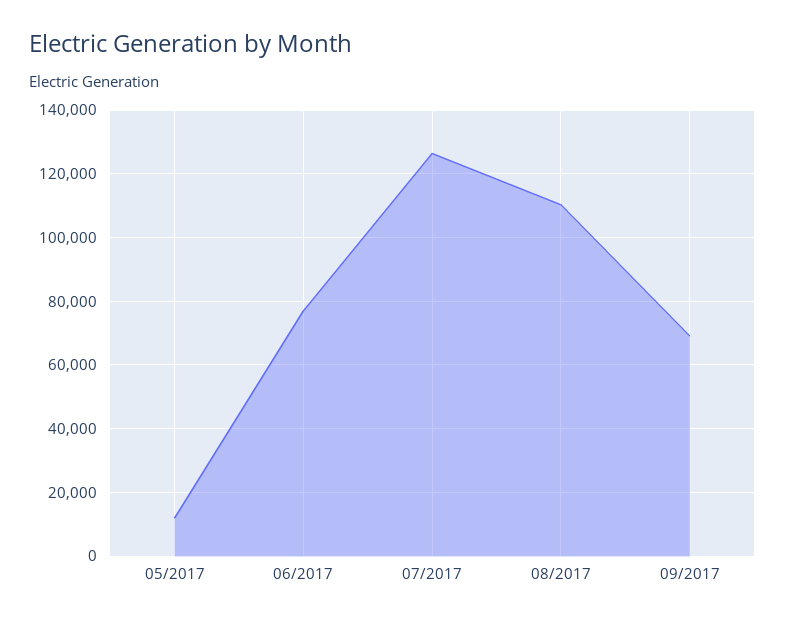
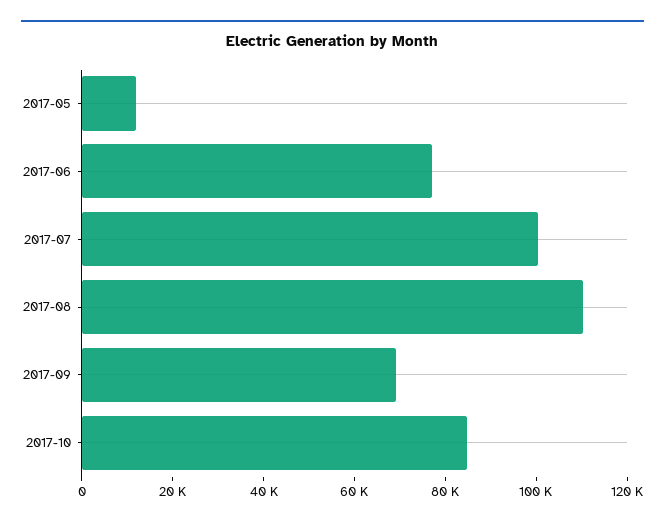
07/2017: 126000 -> 100000
2017-10: none -> 85000

